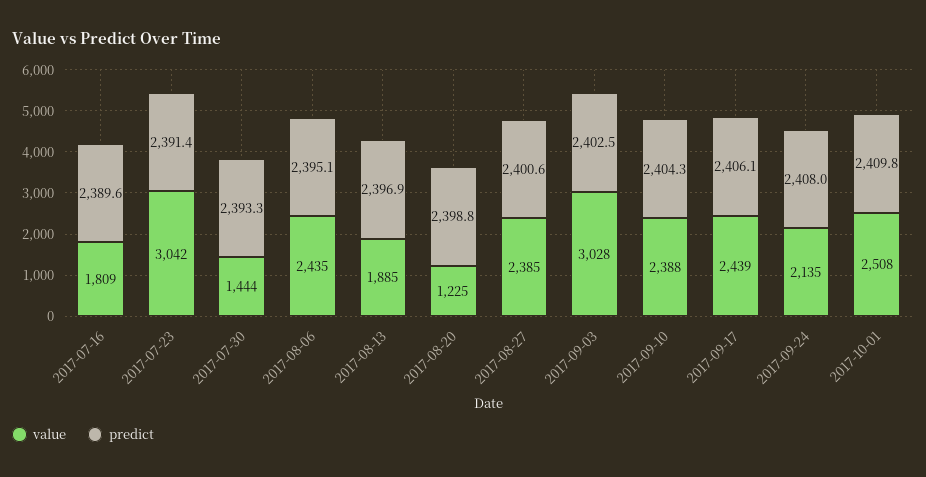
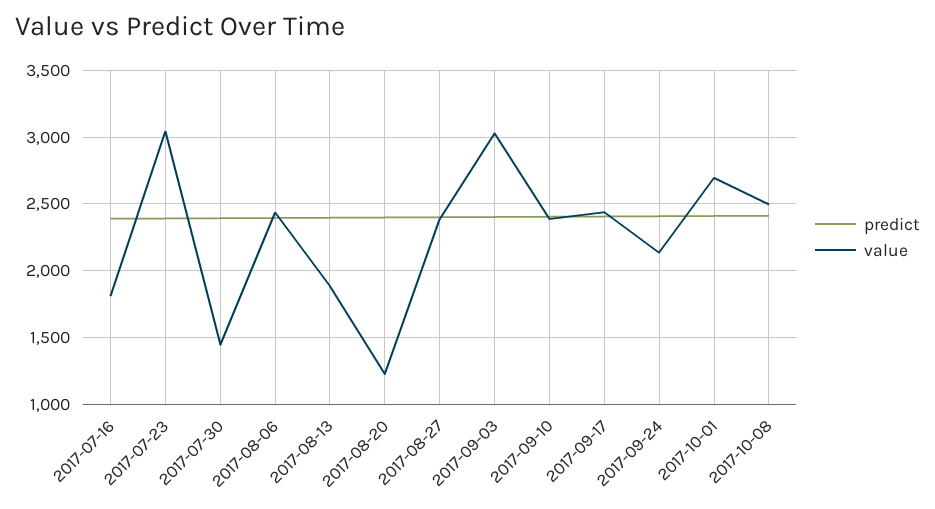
value, 2017-10-01: 2508 -> 2700
predict, 2017-10-08: none -> 2400
value, 2017-10-08: none -> 2500

